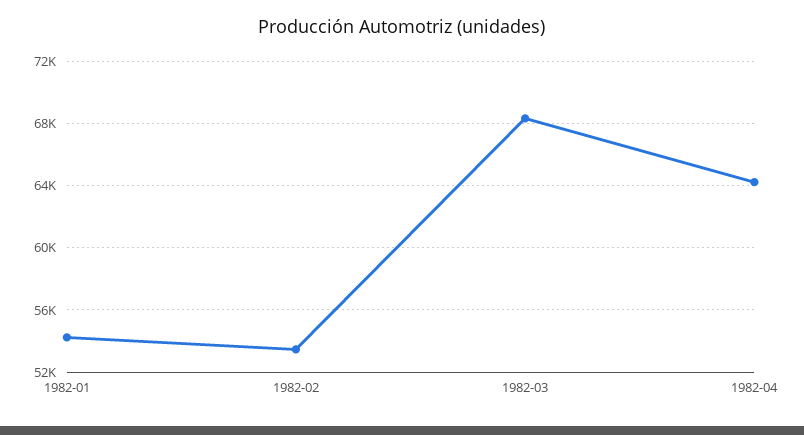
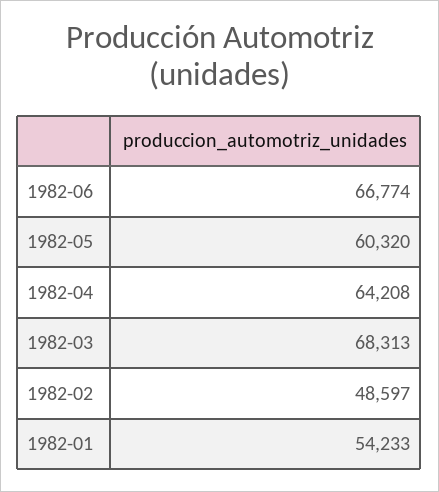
1982-02: 53500 -> 48597
1982-06: none -> 66774
1982-05: none -> 60320

